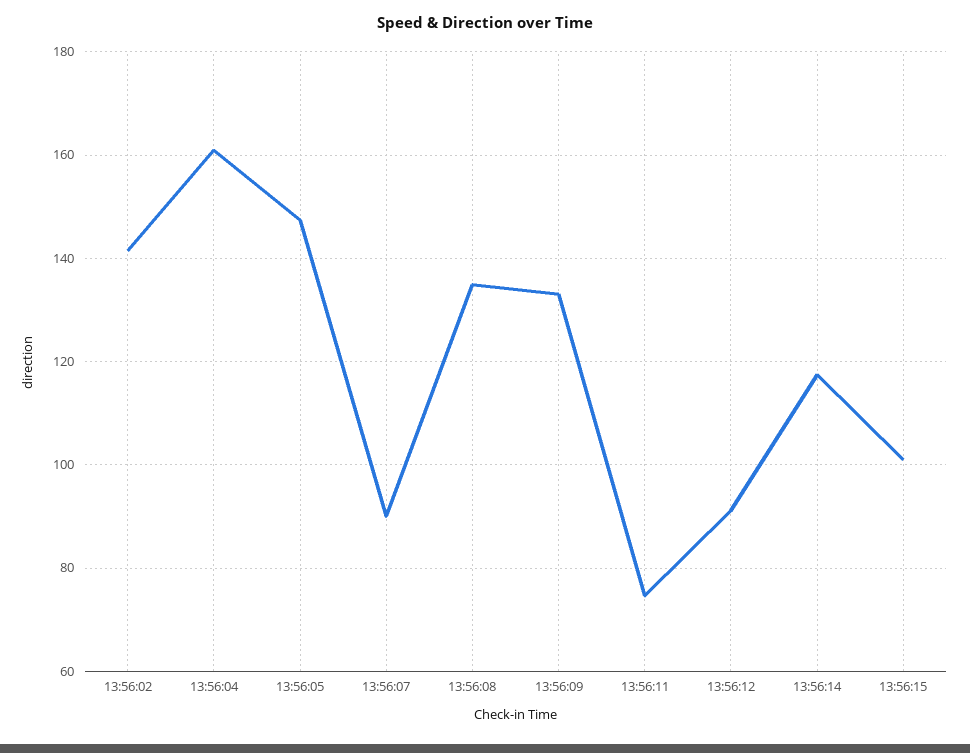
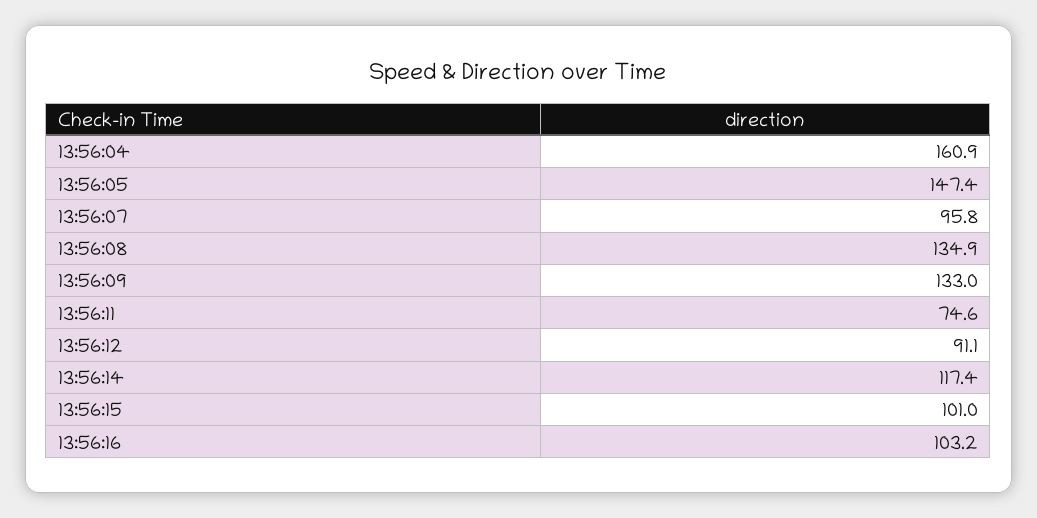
13:56:02: 142 -> none
13:56:07: 90 -> 95.8
13:56:16: none -> 103.2

